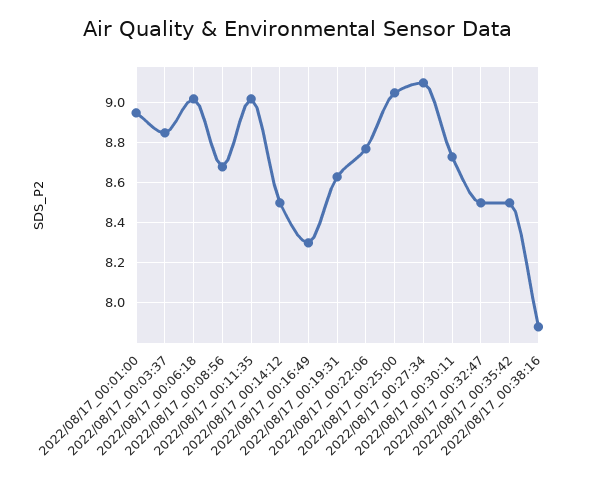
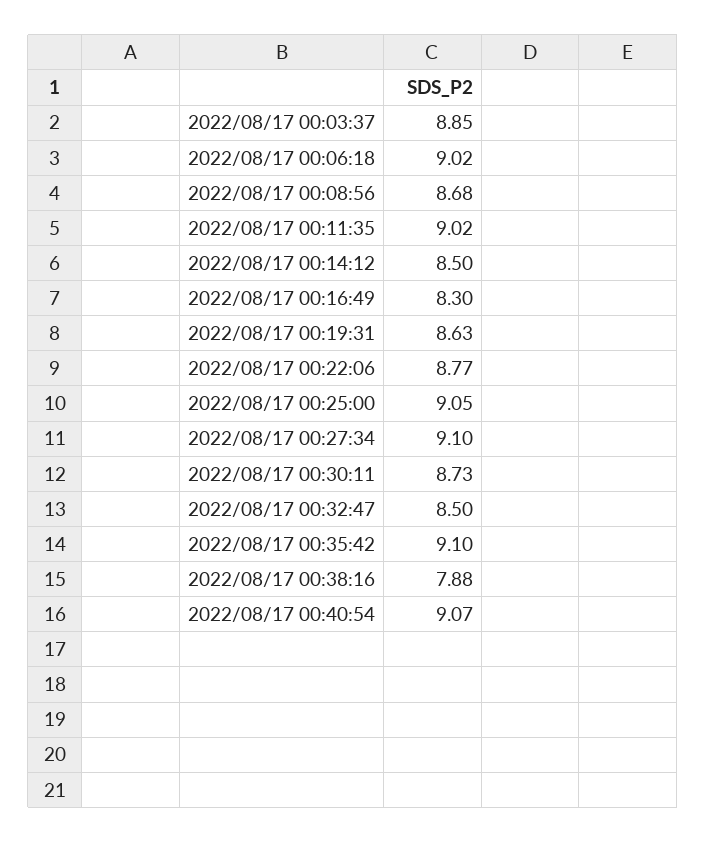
2022/08/17_00:01:00: 8.95 -> none
2022/08/17_00:35:42: 8.5 -> 9.1
2022/08/17 00:40:54: none -> 9.07

